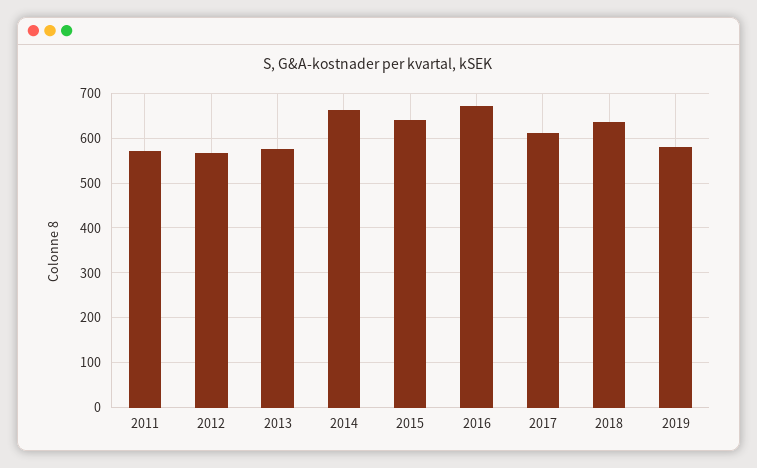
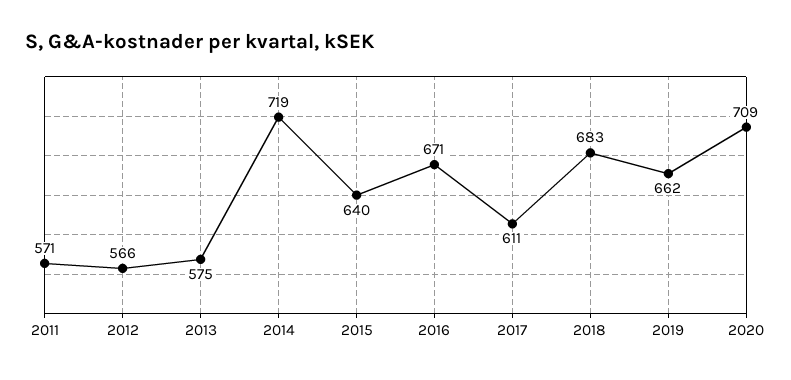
2014: 660 -> 719
2018: 640 -> 683
2019: 580 -> 662
2020: none -> 709

